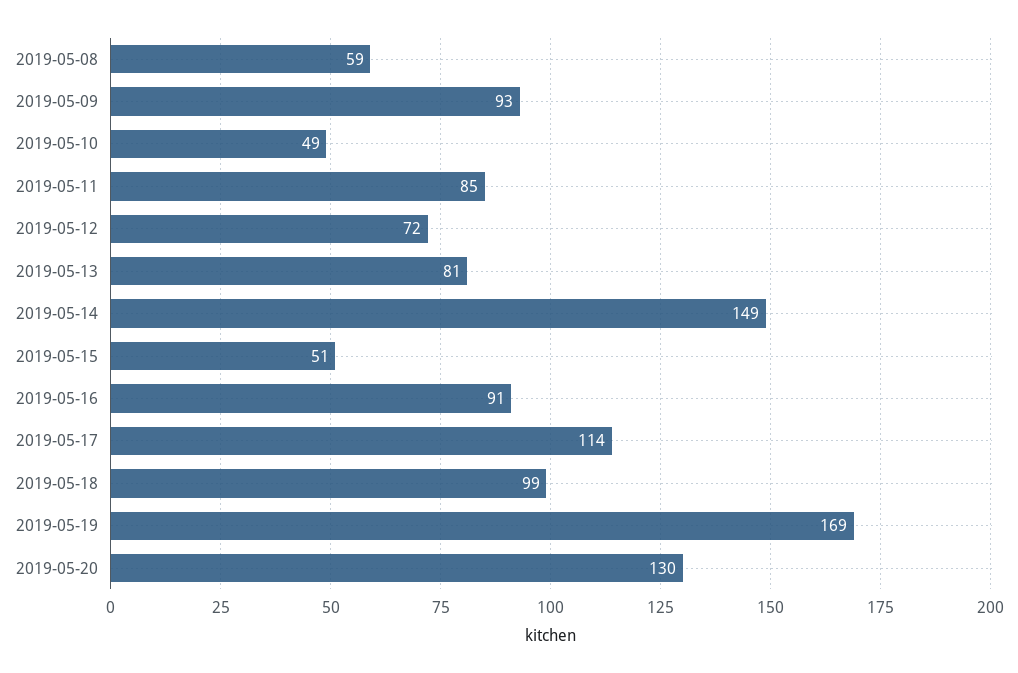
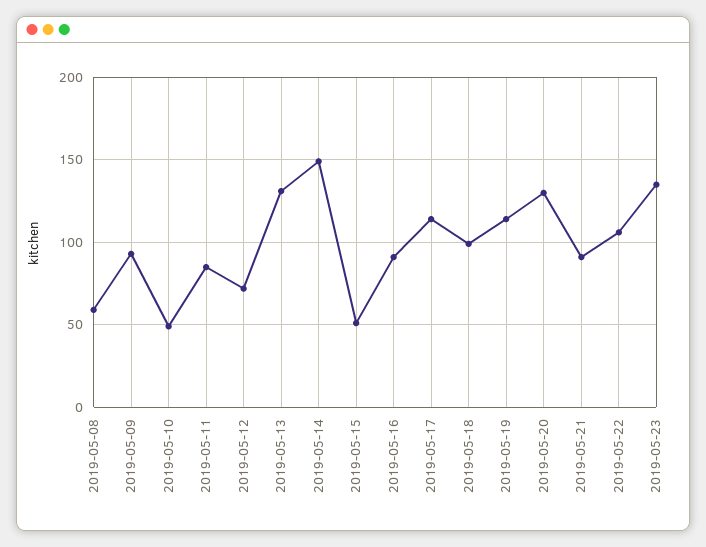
2019-05-13: 81 -> 130
2019-05-19: 169 -> 115
2019-05-21: none -> 90
2019-05-22: none -> 105
2019-05-23: none -> 135

